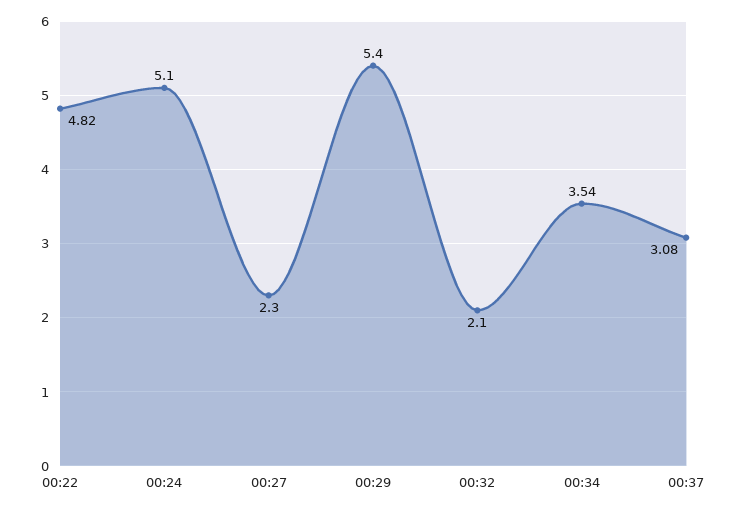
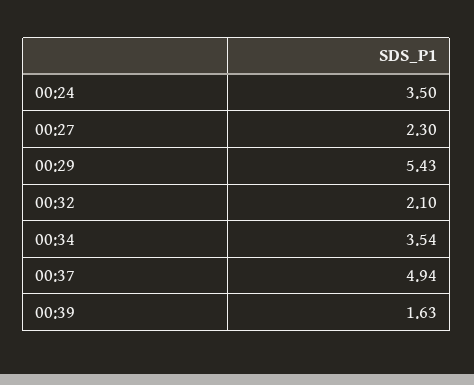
00:22: 4.82 -> none
00:24: 5.1 -> 3.5
00:29: 5.4 -> 5.43
00:37: 3.08 -> 4.94
00:39: none -> 1.63

